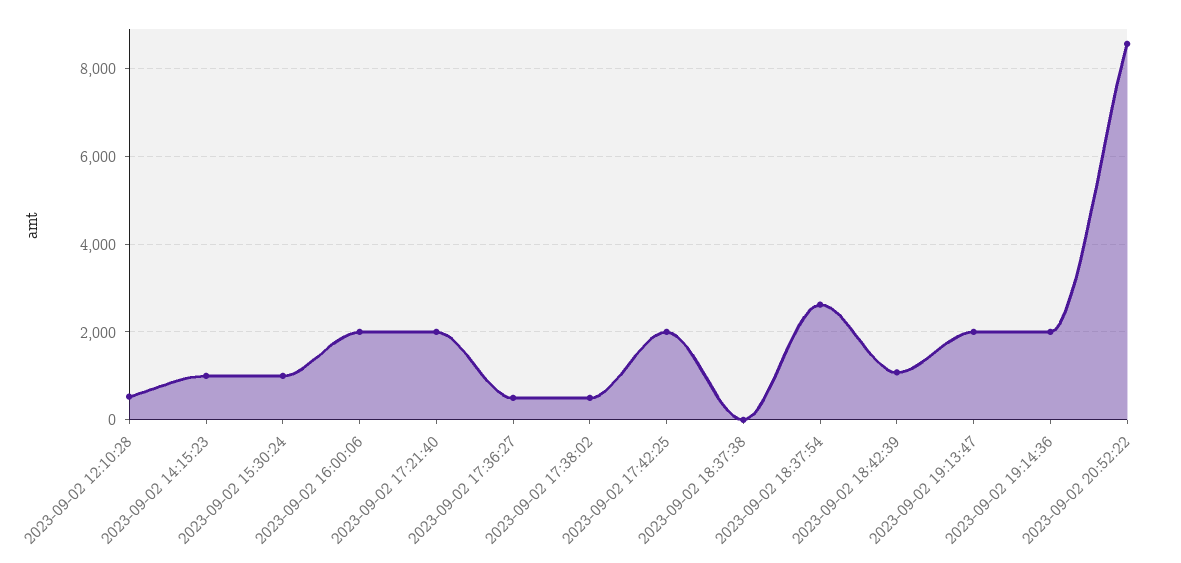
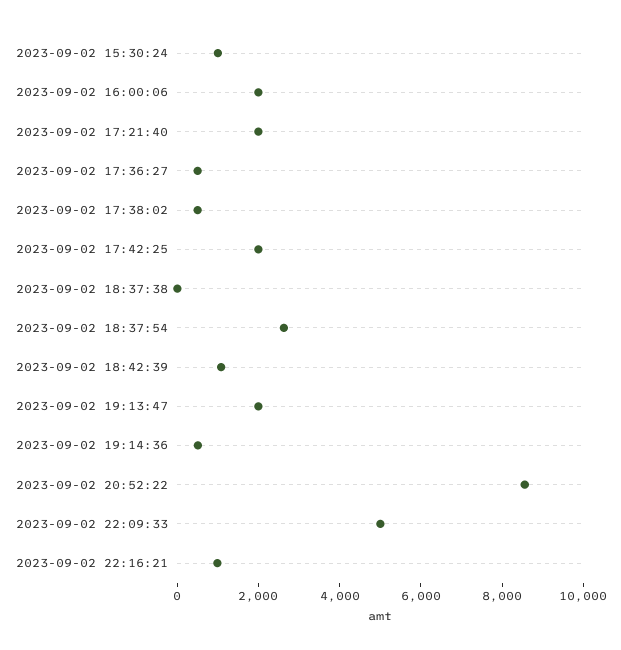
2023-09-02 12:10:28: 600 -> none
2023-09-02 14:15:23: 1000 -> none
2023-09-02 19:14:36: 2000 -> 500
2023-09-02 22:09:33: none -> 5000
2023-09-02 22:16:21: none -> 1000

